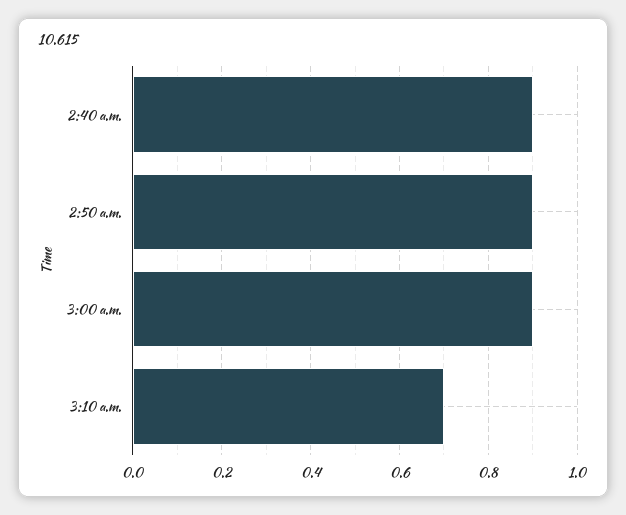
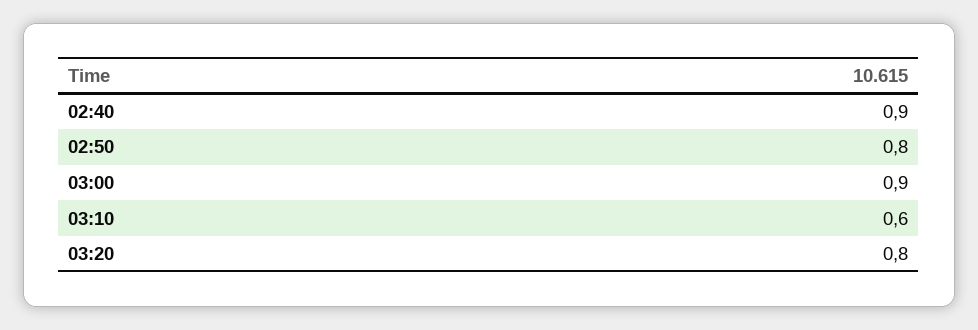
2:50 a.m.: 0.9 -> 0.8
3:10 a.m.: 0.7 -> 0.6
03:20: none -> 0.8

